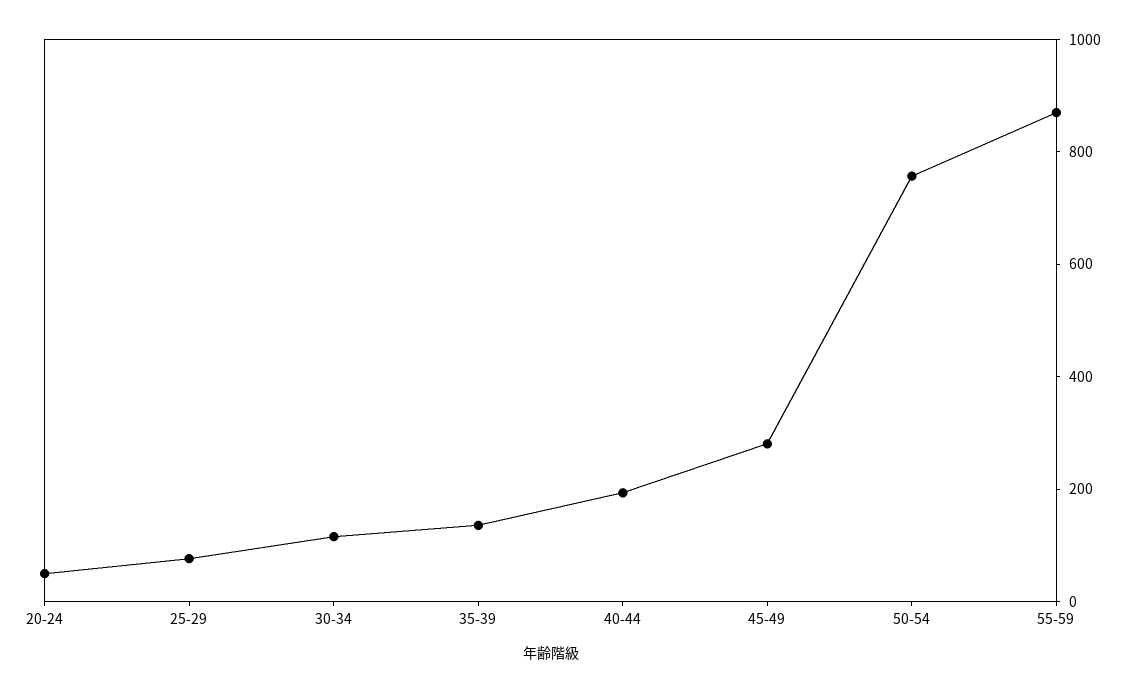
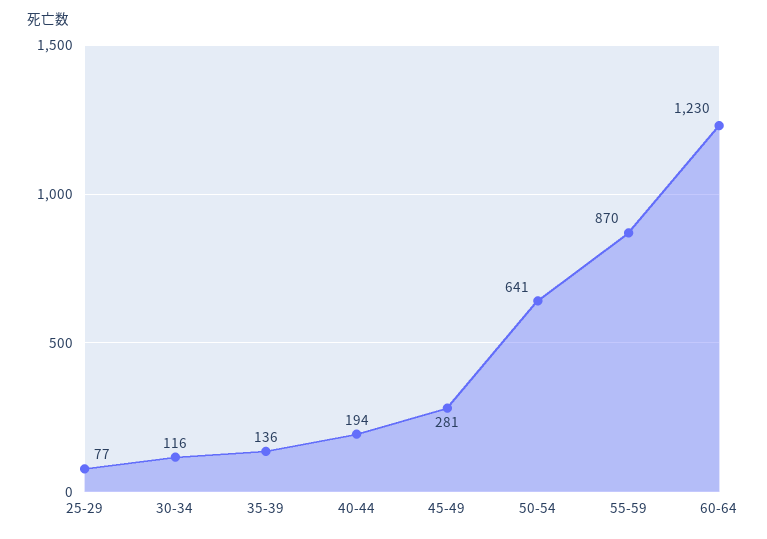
20-24: 50 -> none
50-54: 750 -> 641
60-64: none -> 1230

